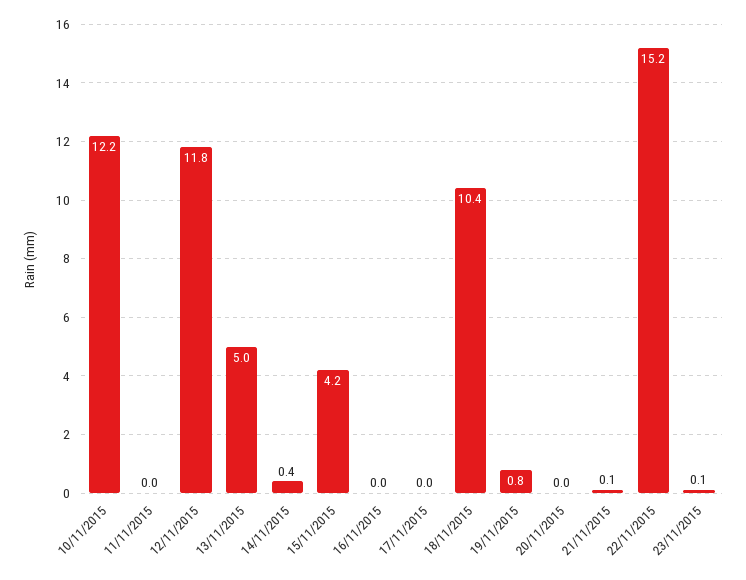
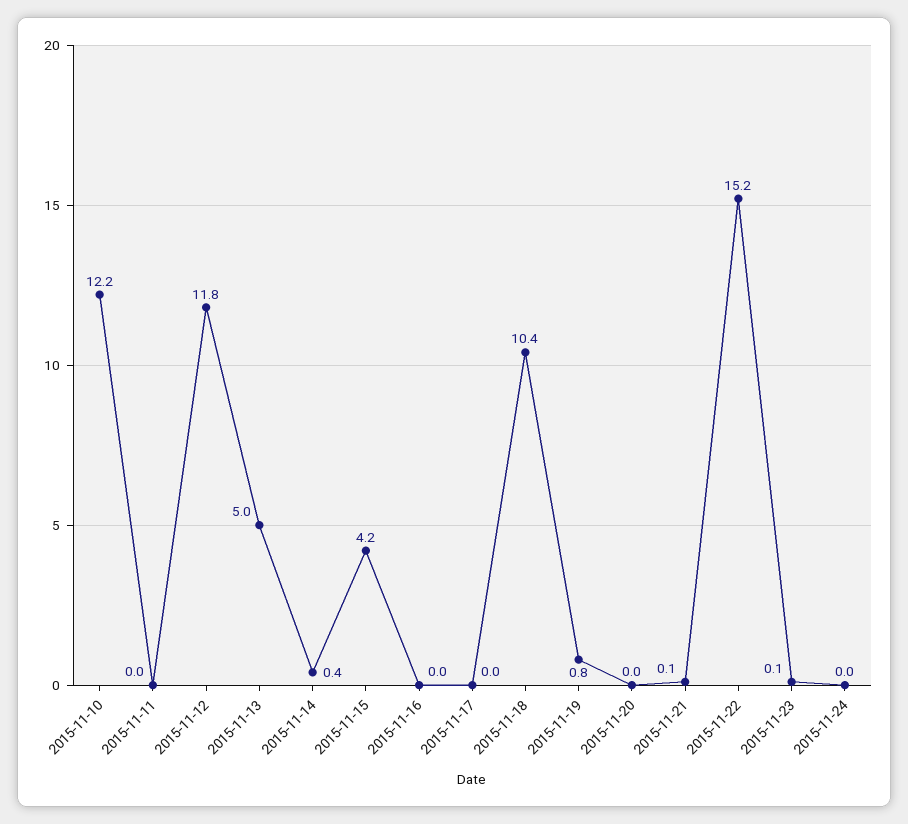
2015-11-24: none -> 0

